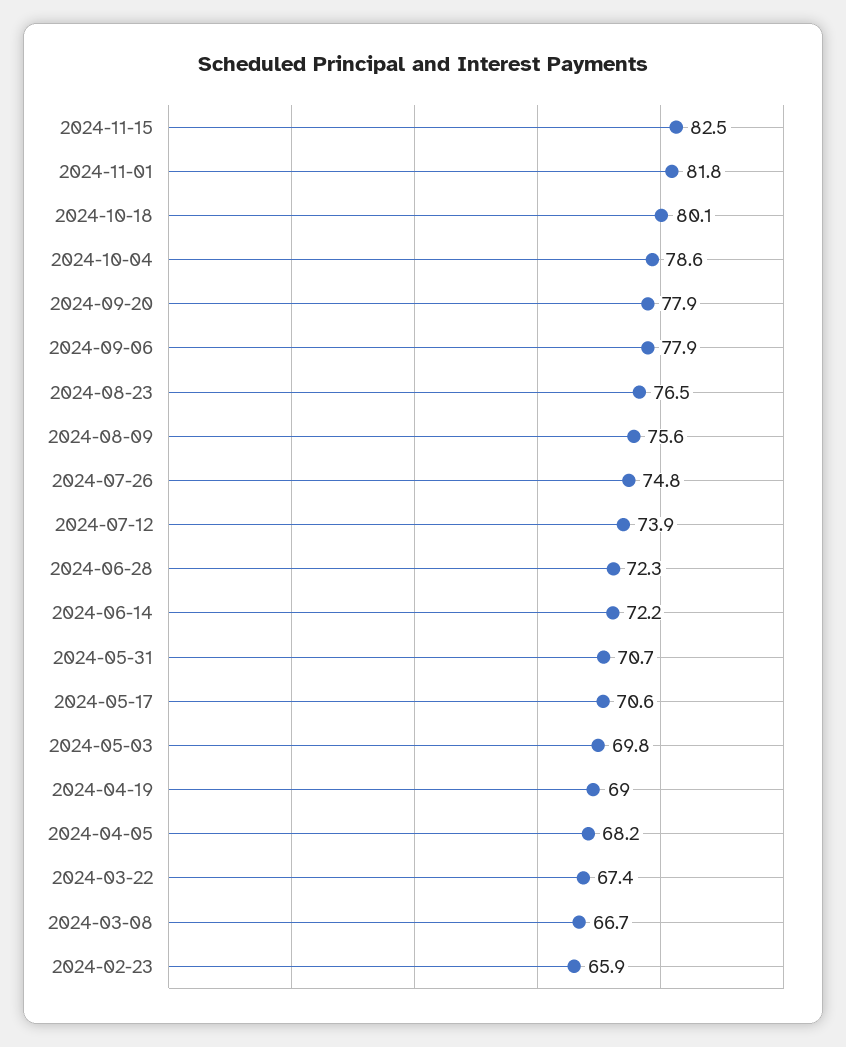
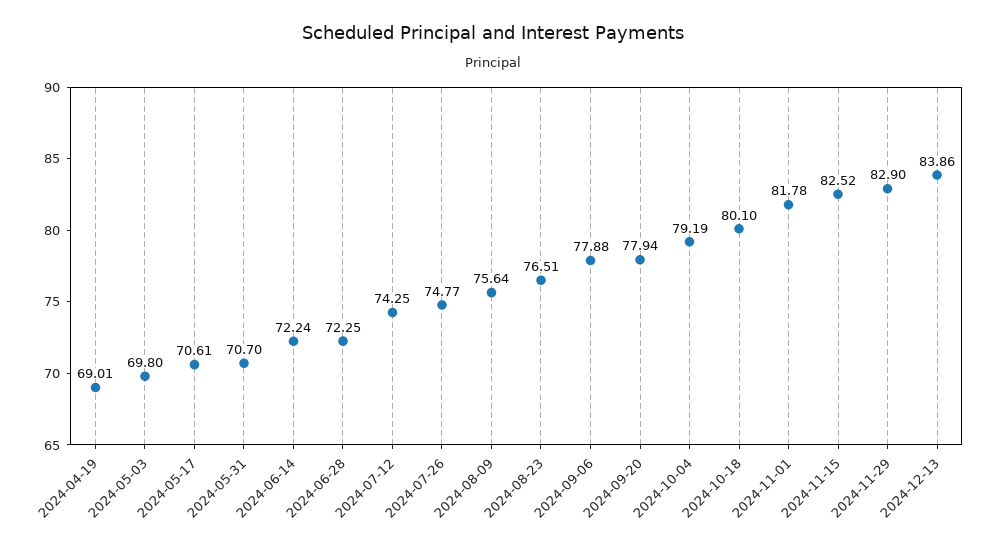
2024-10-04: 78.6 -> 79.19
2024-07-12: 73.9 -> 74.25
2024-04-05: 68.2 -> none
2024-03-22: 67.4 -> none
2024-03-08: 66.7 -> none
2024-02-23: 65.9 -> none
2024-11-29: none -> 82.9
2024-12-13: none -> 83.86

